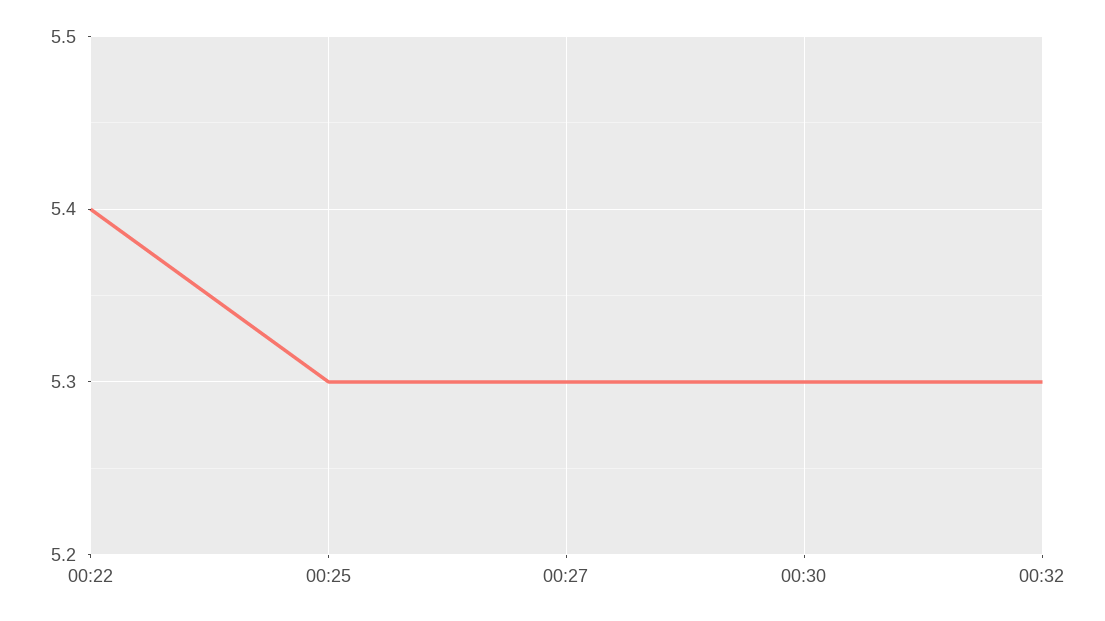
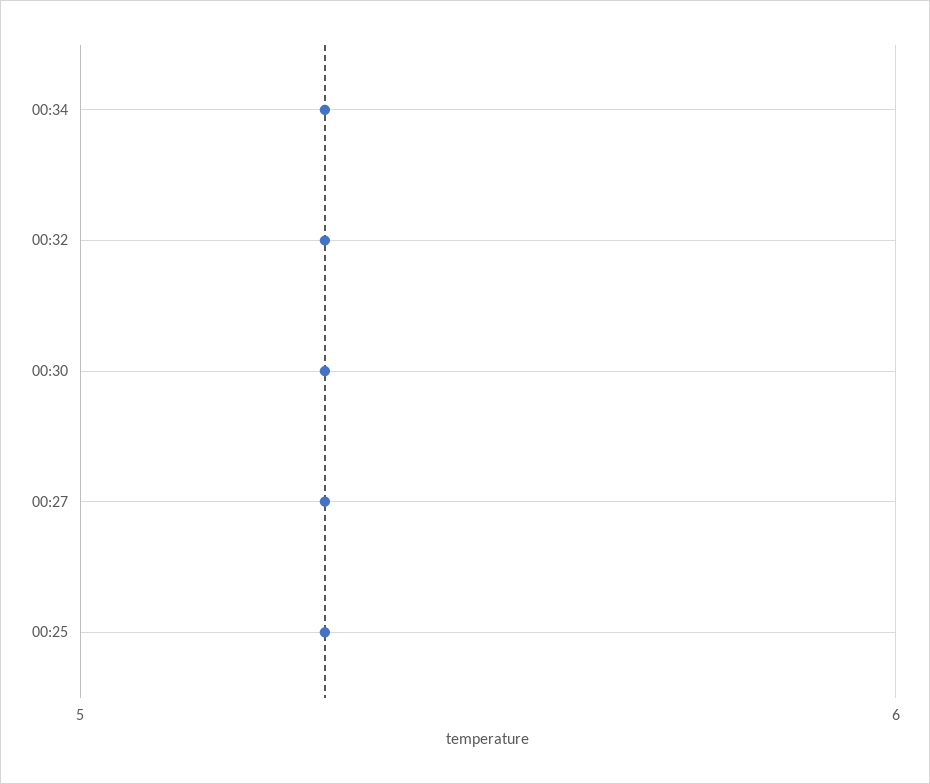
00:22: 5.4 -> none
00:34: none -> 5.3

